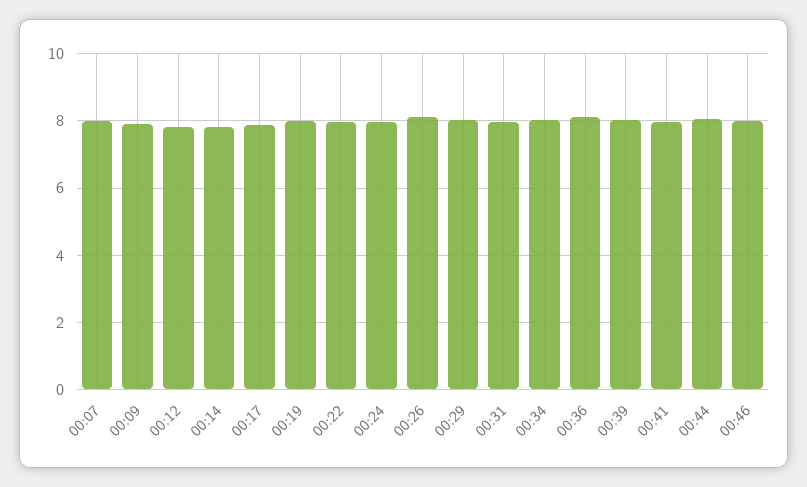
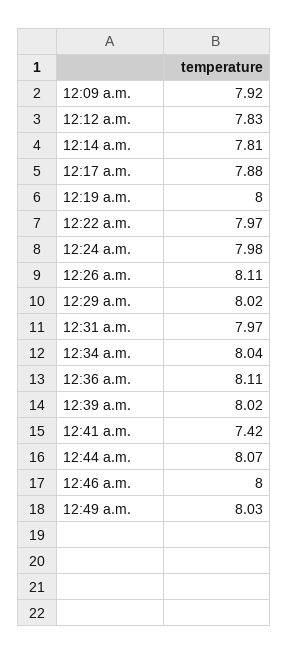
00:07: 8 -> none
00:41: 8 -> 7.42
12:49 a.m.: none -> 8.03

